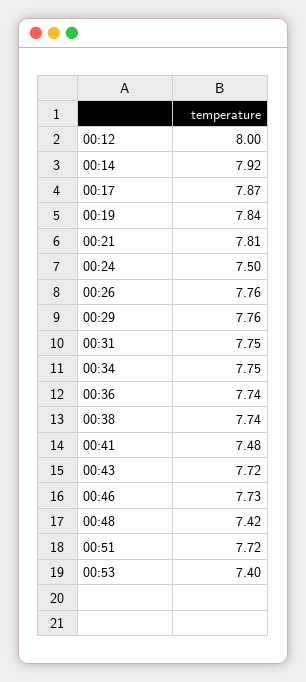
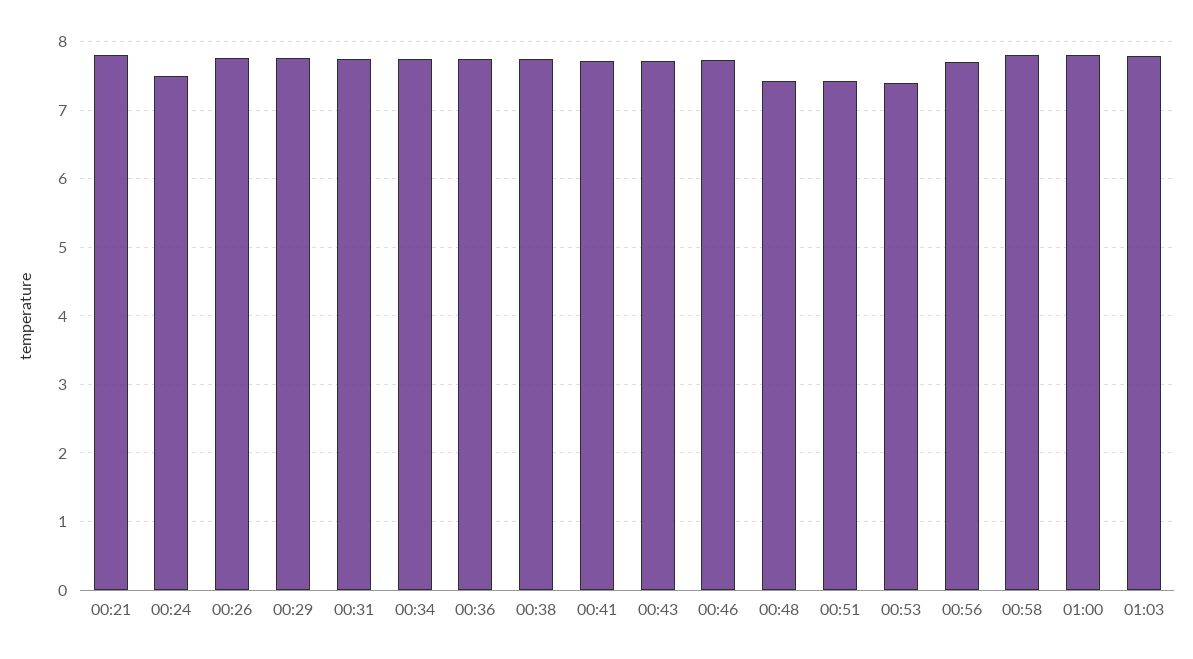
00:12: 8 -> none
00:14: 7.92 -> none
00:17: 7.87 -> none
00:19: 7.84 -> none
00:41: 7.48 -> 7.7
00:51: 7.72 -> 7.4
00:56: none -> 7.7
00:58: none -> 7.8
01:00: none -> 7.8
01:03: none -> 7.8

